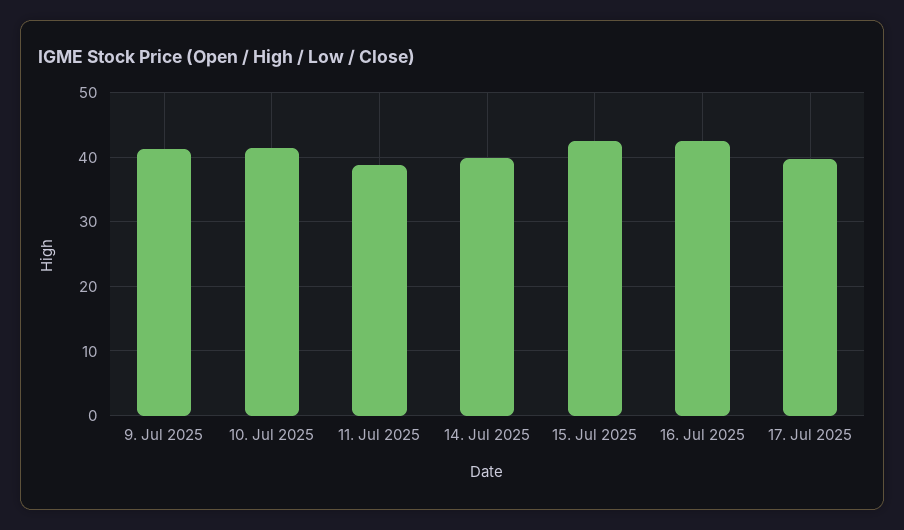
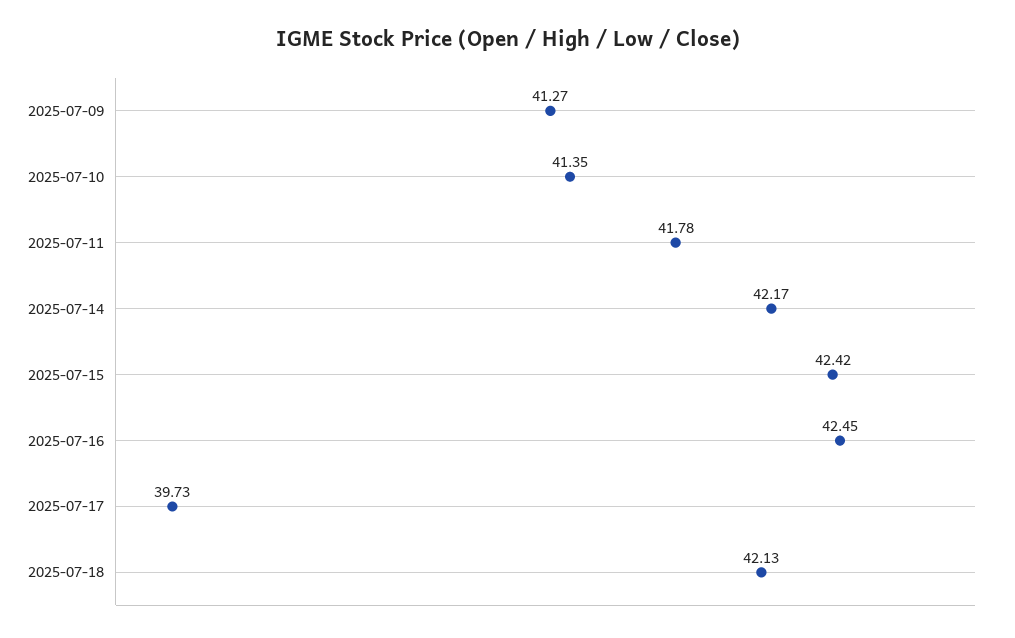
11. Jul 2025: 39 -> 41.78
14. Jul 2025: 40 -> 42.17
2025-07-18: none -> 42.13

